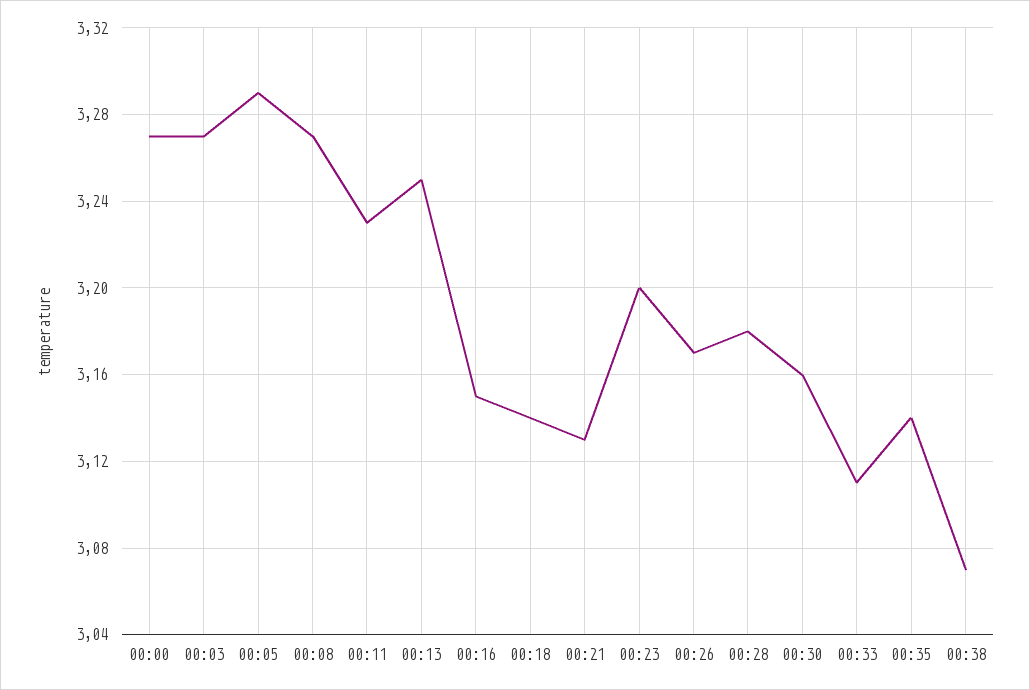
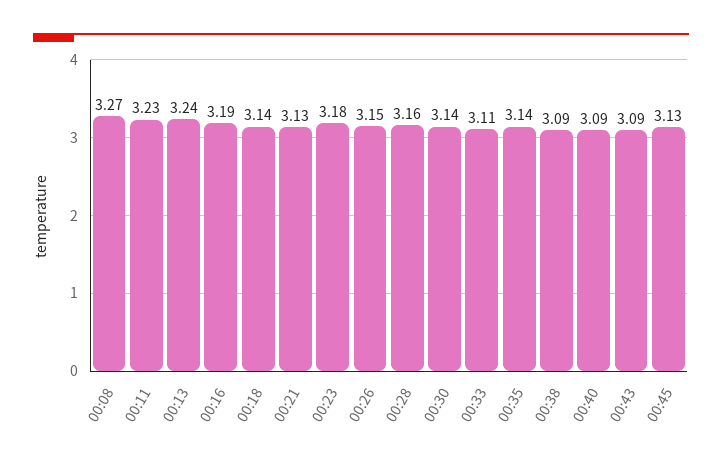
00:00: 3.27 -> none
00:03: 3.27 -> none
00:05: 3.29 -> none
00:13: 3.25 -> 3.24
00:16: 3.15 -> 3.19
00:23: 3.2 -> 3.18
00:26: 3.17 -> 3.15
00:28: 3.18 -> 3.16
00:30: 3.16 -> 3.14
00:38: 3.07 -> 3.09
00:40: none -> 3.09
00:43: none -> 3.09
00:45: none -> 3.13

